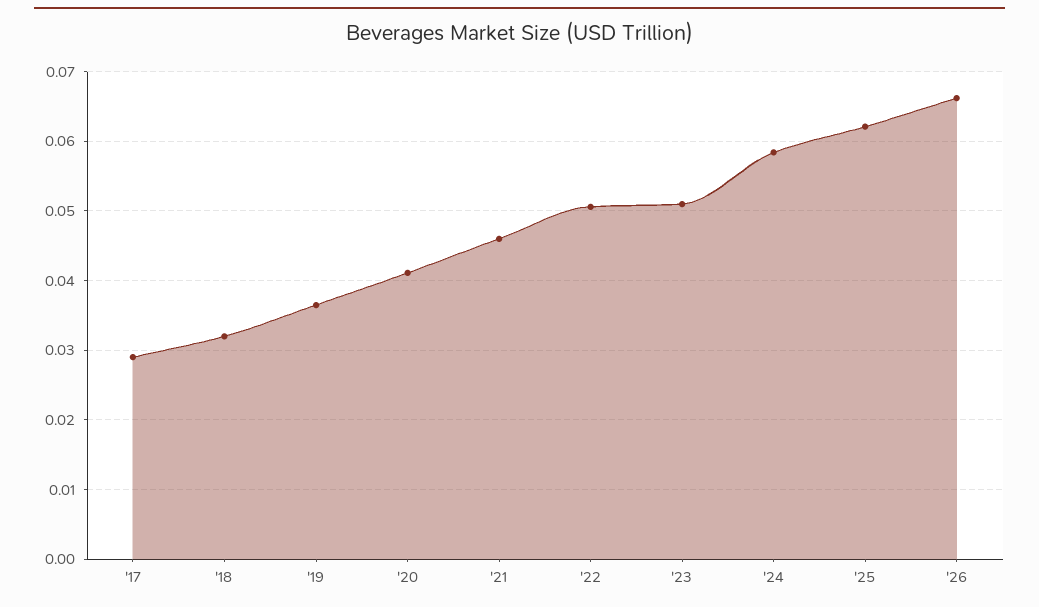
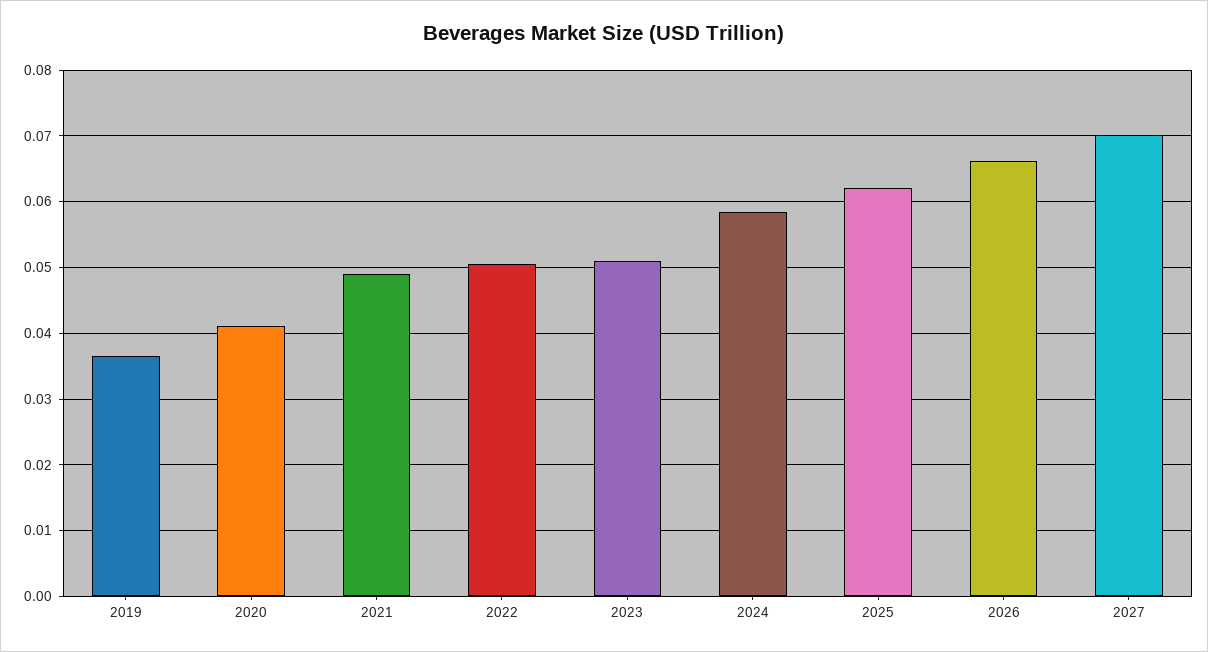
'17: 0.029 -> none
'18: 0.032 -> none
'21: 0.046 -> 0.049
2027: none -> 0.07

